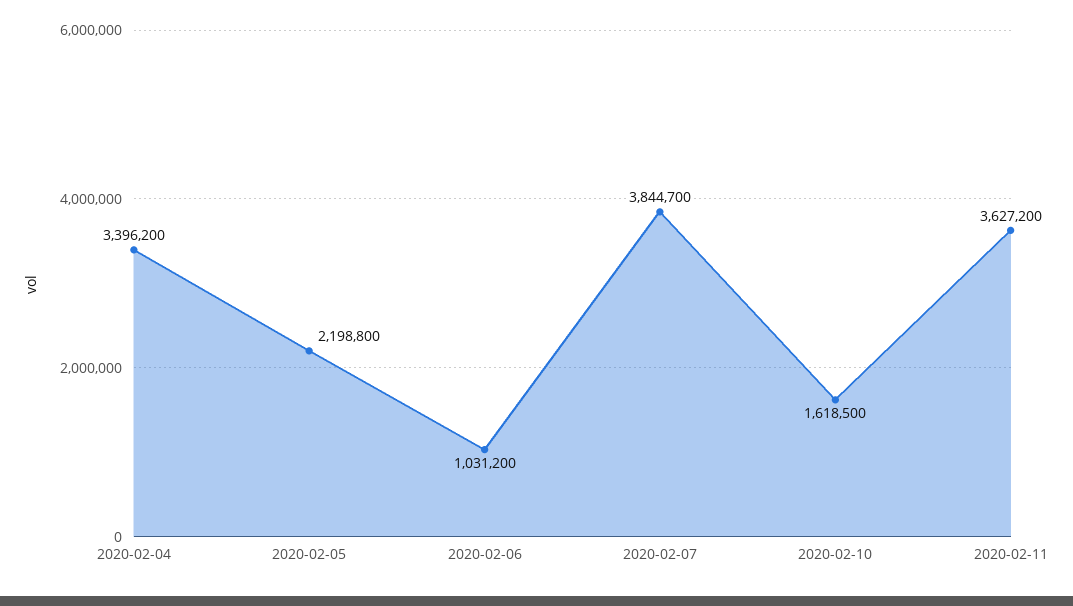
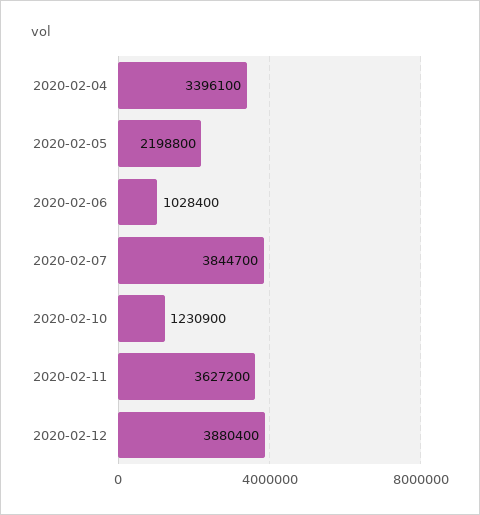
2020-02-04: 3396200 -> 3396100
2020-02-06: 1031200 -> 1028400
2020-02-10: 1618500 -> 1230900
2020-02-12: none -> 3880400

